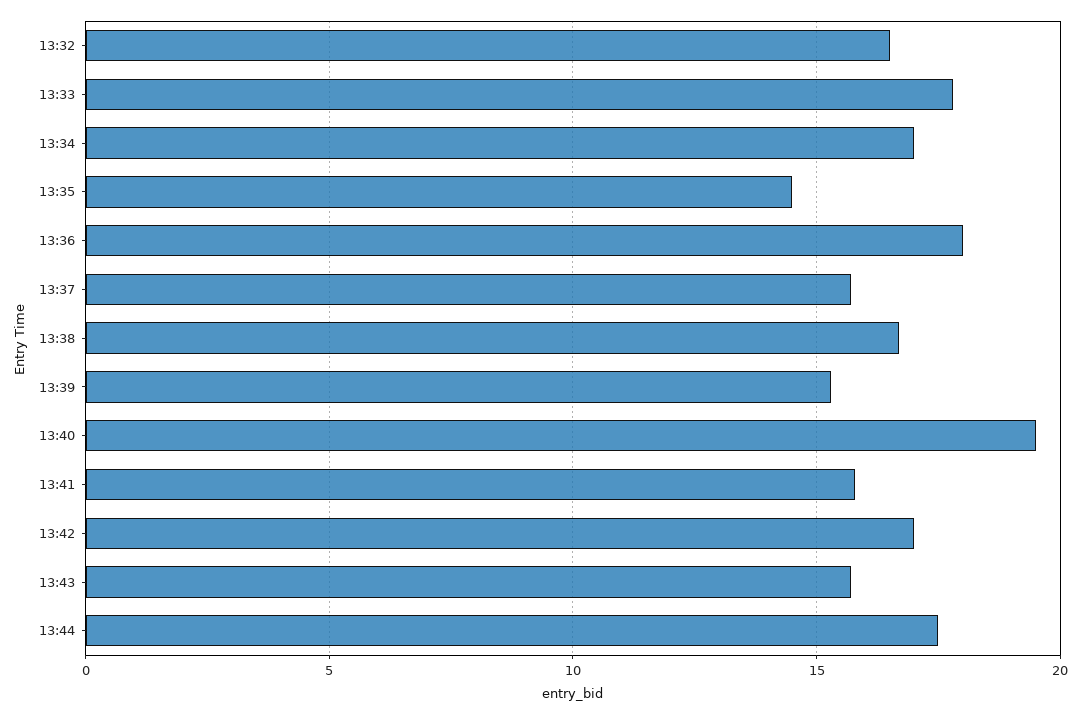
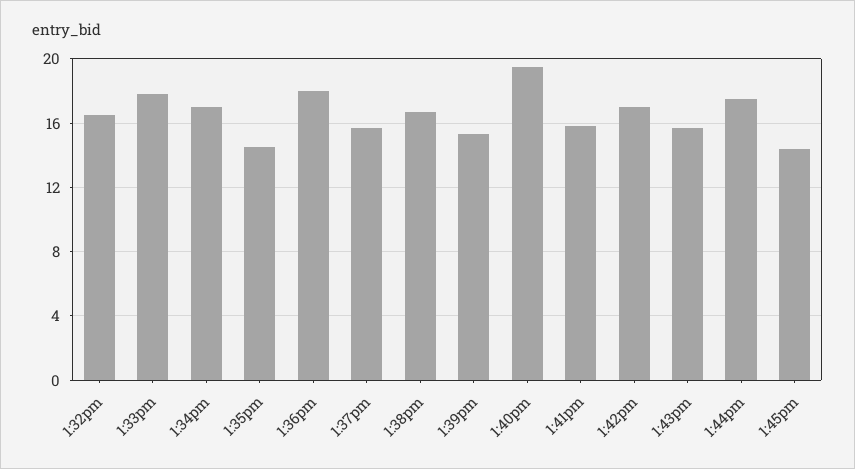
1:45pm: none -> 14.5

